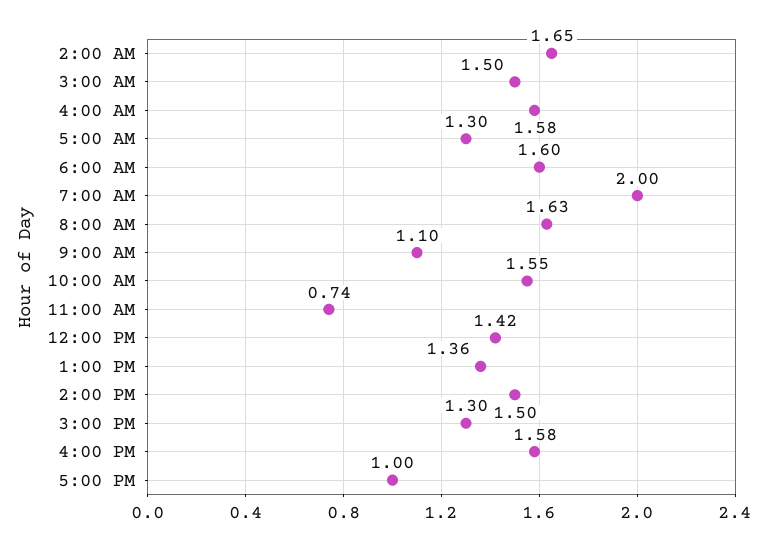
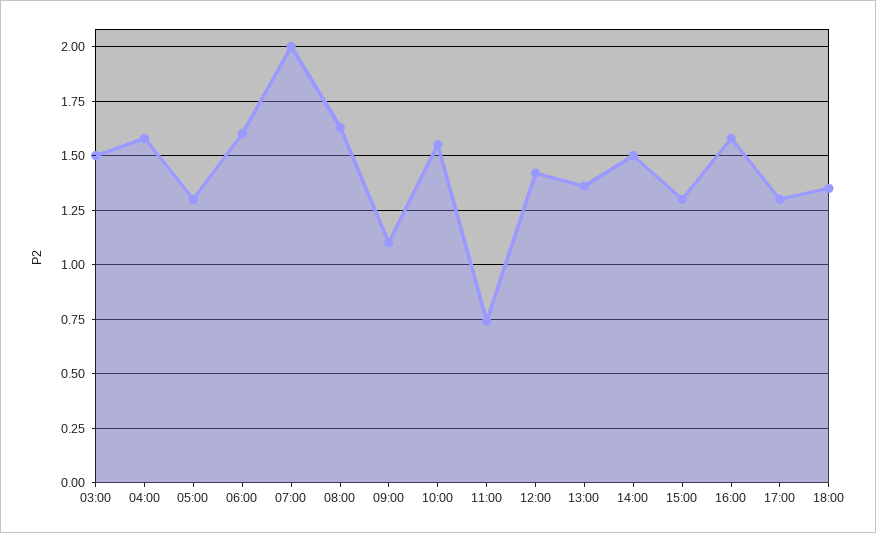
2:00 AM: 1.65 -> none
5:00 PM: 1 -> 1.3
18:00: none -> 1.35

